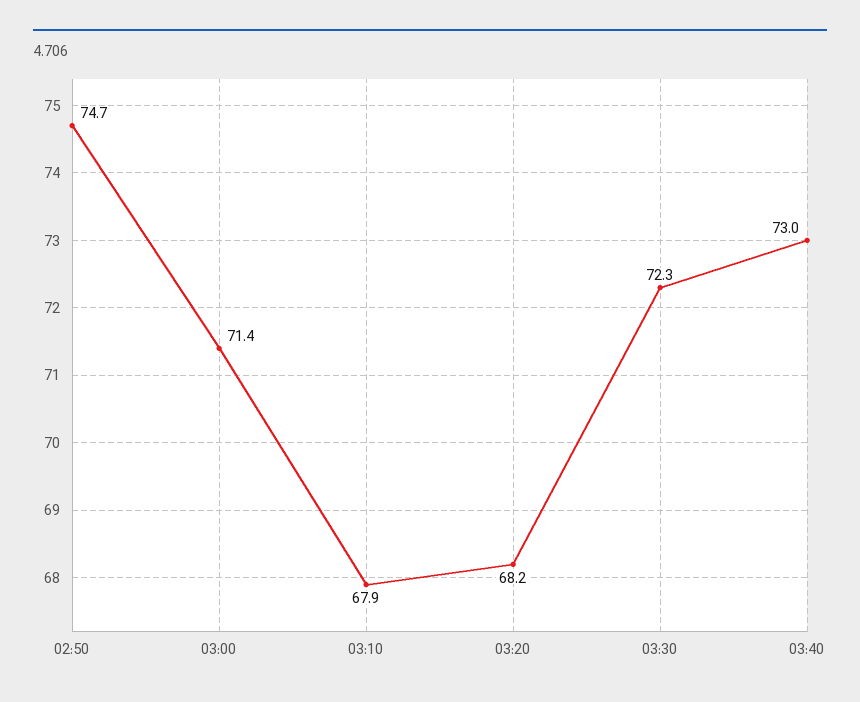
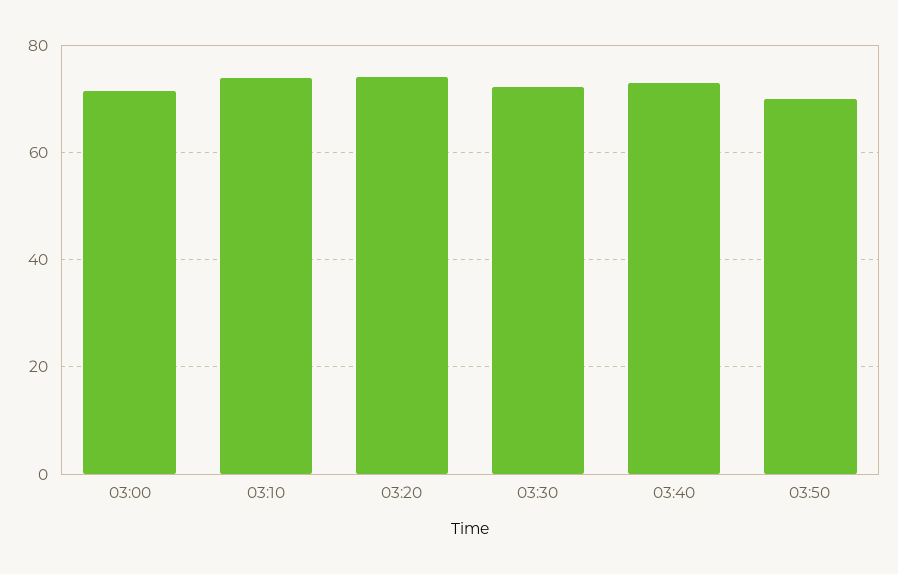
02:50: 74.7 -> none
03:10: 67.9 -> 74
03:20: 68.2 -> 74
03:50: none -> 70

